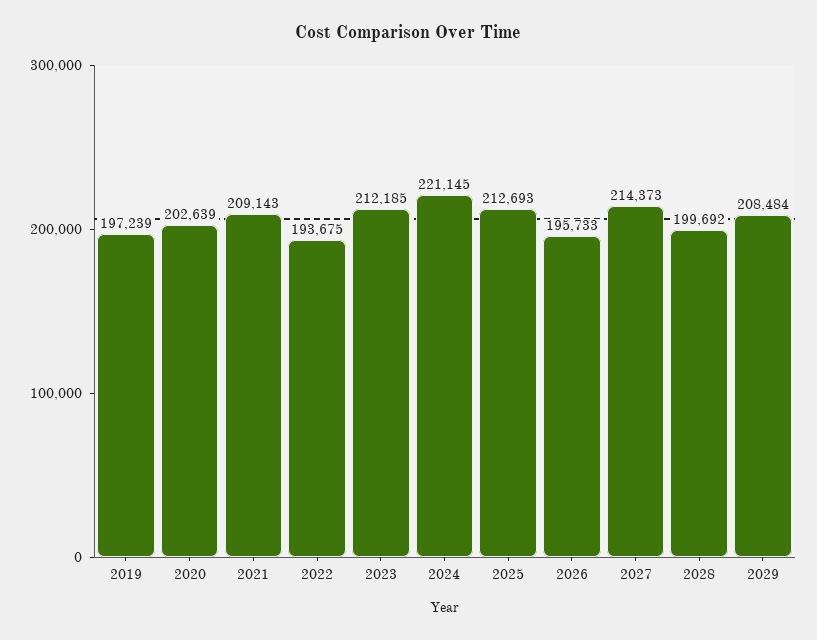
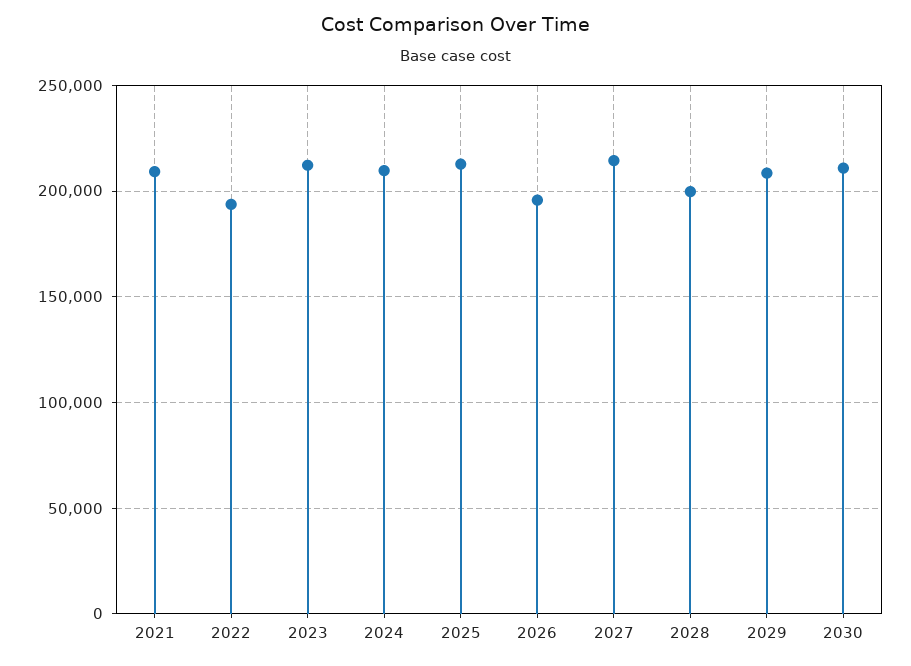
2019: 197239 -> none
2020: 202639 -> none
2024: 221145 -> 210000
2030: none -> 210000

